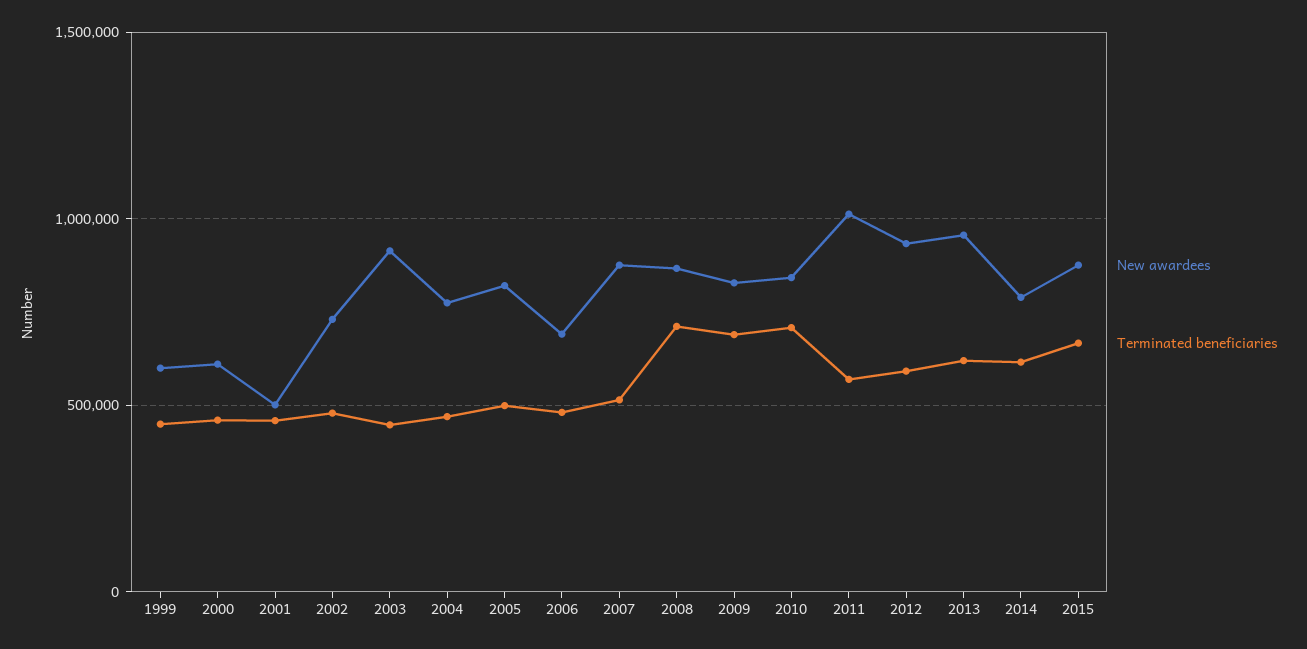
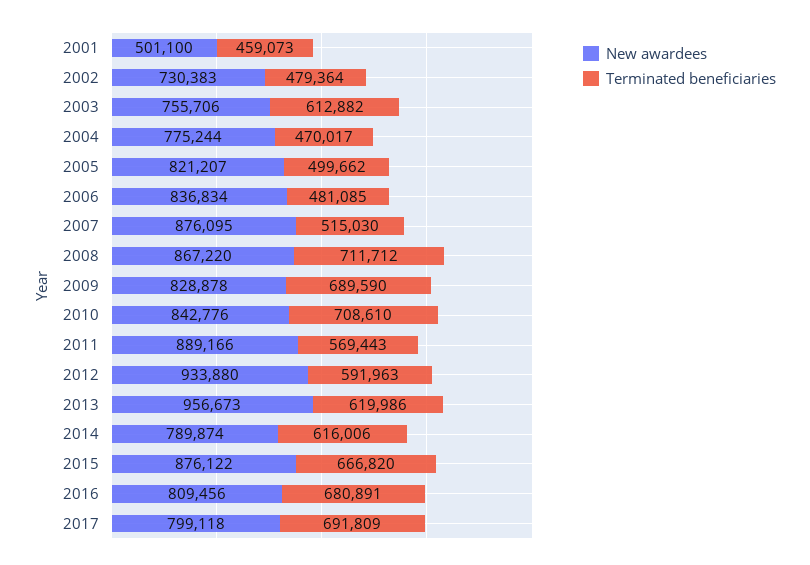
New awardees, 1999: 600000 -> none
Terminated beneficiaries, 1999: 450000 -> none
New awardees, 2000: 600000 -> none
Terminated beneficiaries, 2000: 450000 -> none
New awardees, 2003: 900000 -> 755706
Terminated beneficiaries, 2003: 450000 -> 612882
New awardees, 2006: 700000 -> 836834
New awardees, 2011: 1000000 -> 889166
New awardees, 2016: none -> 809456
Terminated beneficiaries, 2016: none -> 680891
New awardees, 2017: none -> 799118
Terminated beneficiaries, 2017: none -> 691809

